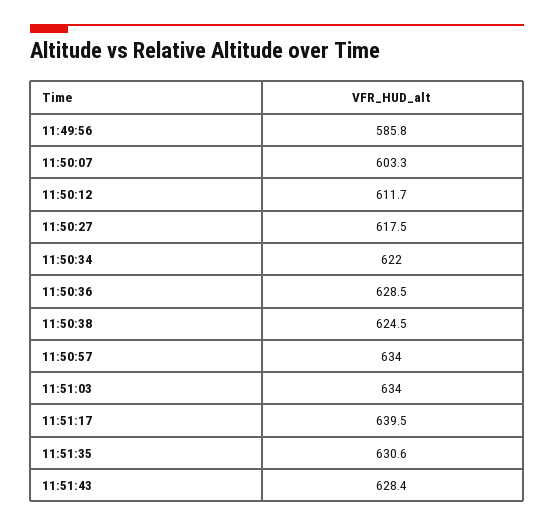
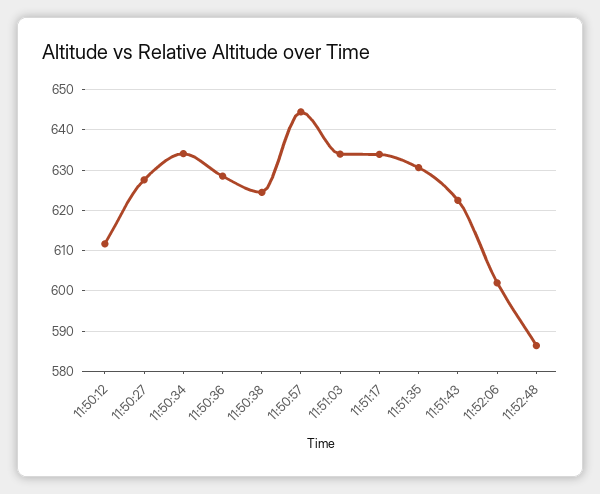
11:49:56: 585.8 -> none
11:50:07: 603.3 -> none
11:50:27: 617.5 -> 628
11:50:34: 622 -> 634
11:50:57: 634 -> 644
11:51:17: 639.5 -> 634
11:51:43: 628.4 -> 622
11:52:06: none -> 602
11:52:48: none -> 586

